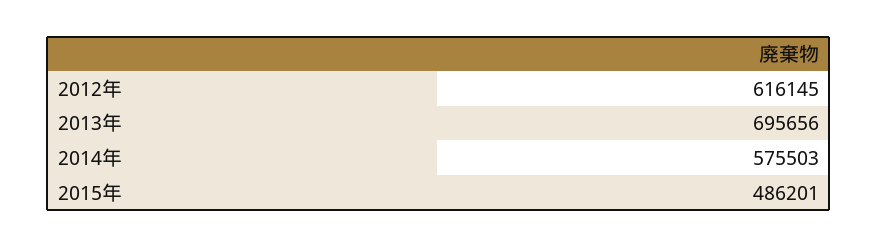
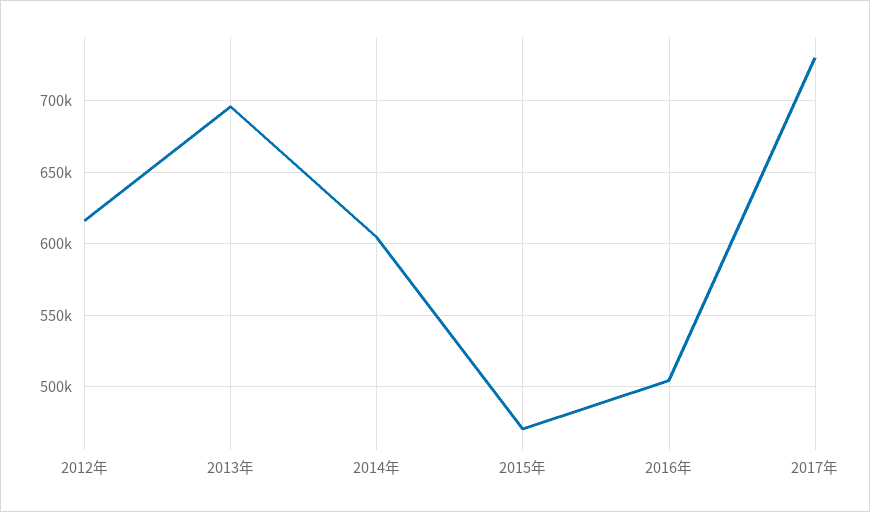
2014年: 575503 -> 605000
2015年: 486201 -> 470000
2016年: none -> 505000
2017年: none -> 730000

